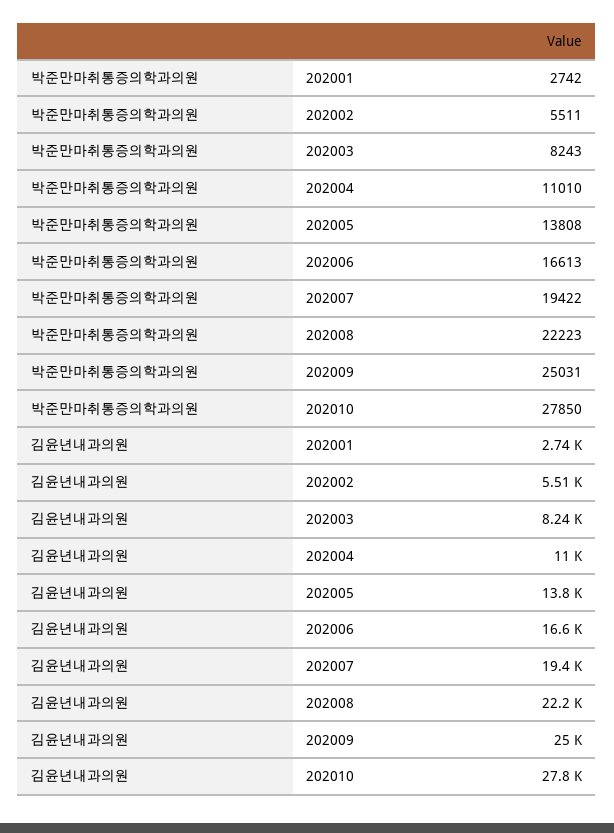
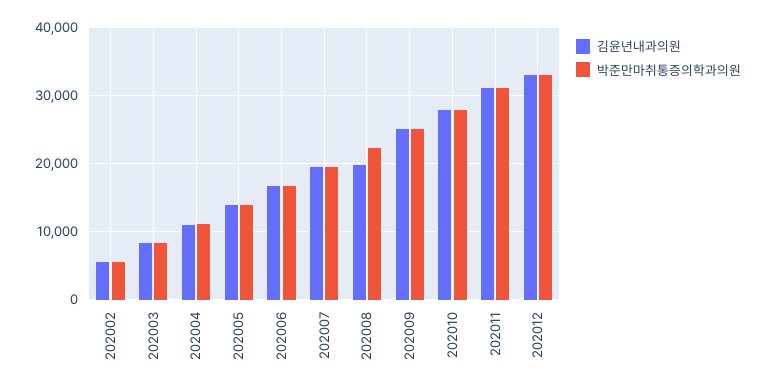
박준만마취통증의학과의원, 202001: 2742 -> none
김윤년내과의원, 202001: 2740 -> none
김윤년내과의원, 202008: 22200 -> 20000
김윤년내과의원, 202011: none -> 31000
박준만마취통증의학과의원, 202011: none -> 31000
김윤년내과의원, 202012: none -> 33000
박준만마취통증의학과의원, 202012: none -> 33000

